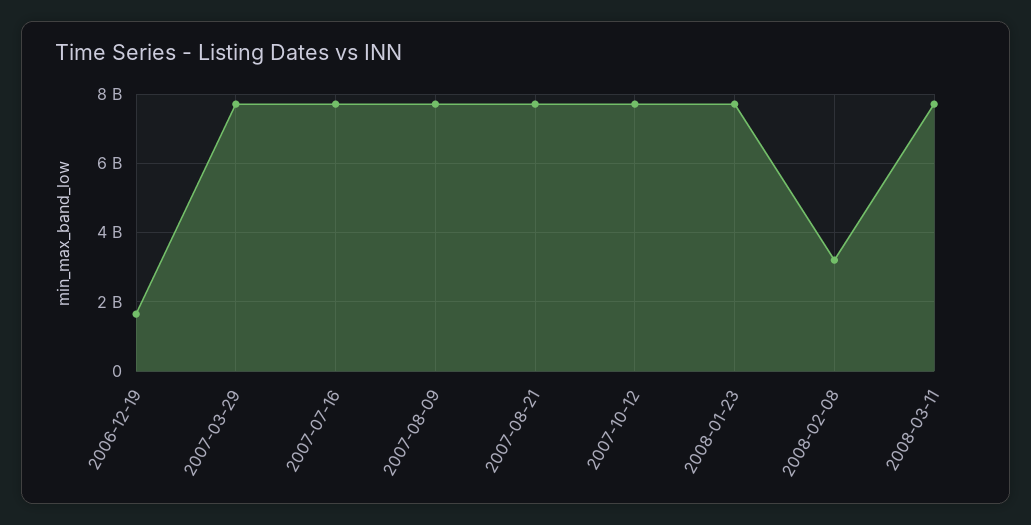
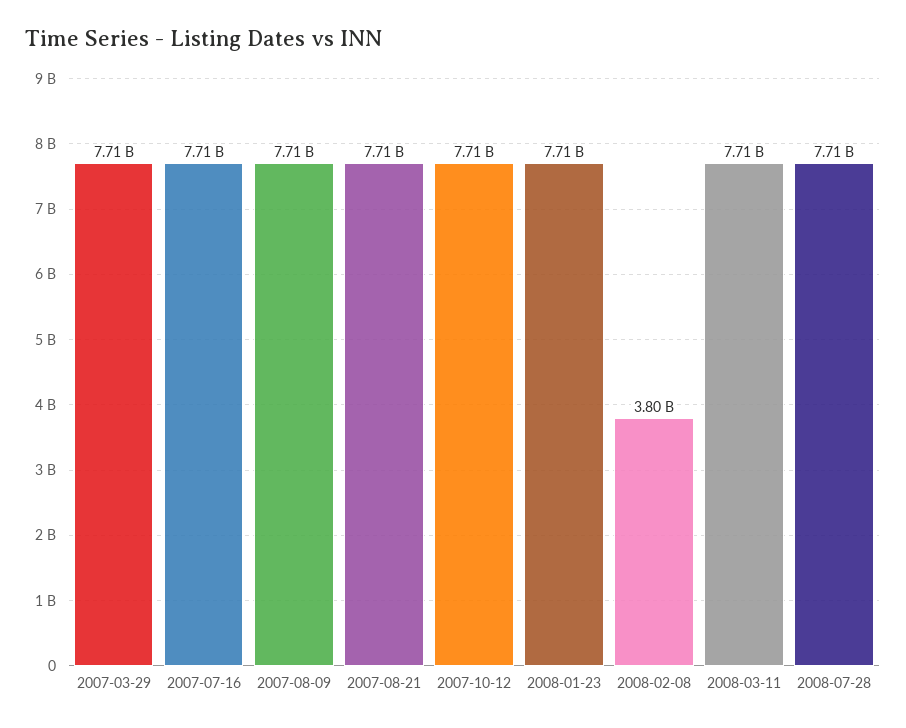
2006-12-19: 1600000000 -> none
2008-02-08: 3200000000 -> 3800000000
2008-07-28: none -> 7710000000

